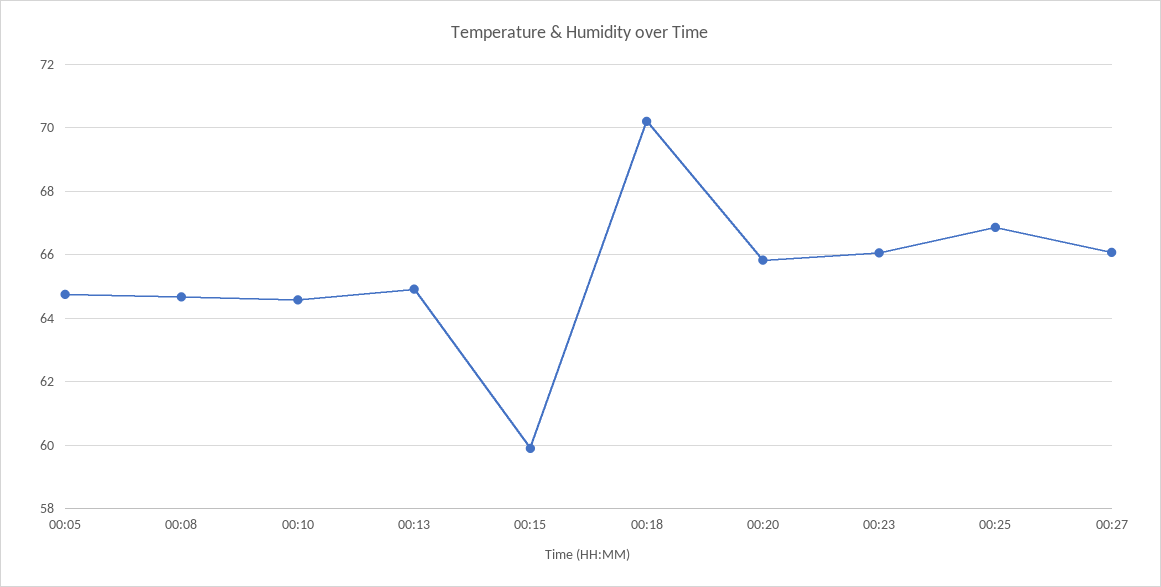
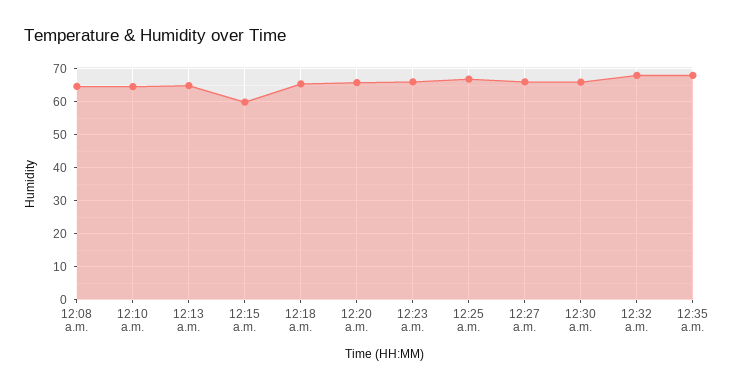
00:05: 64.8 -> none
00:18: 70.2 -> 66
12:30 a.m.: none -> 66
12:32 a.m.: none -> 68
12:35 a.m.: none -> 68

